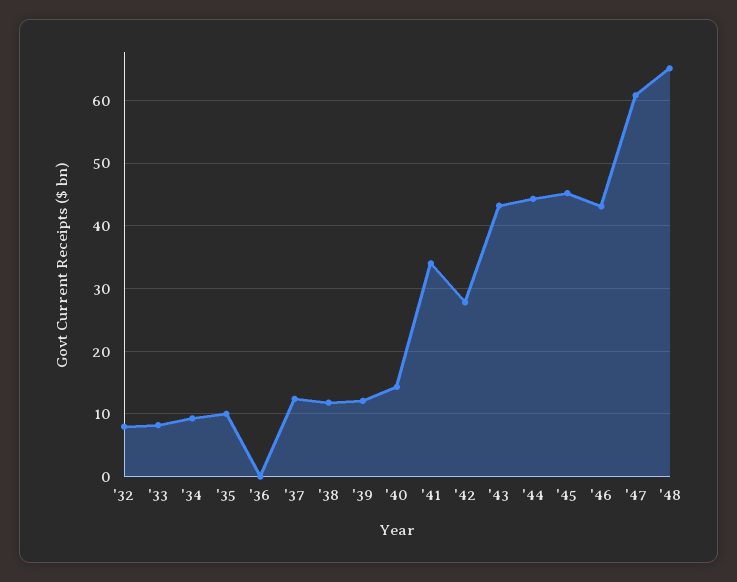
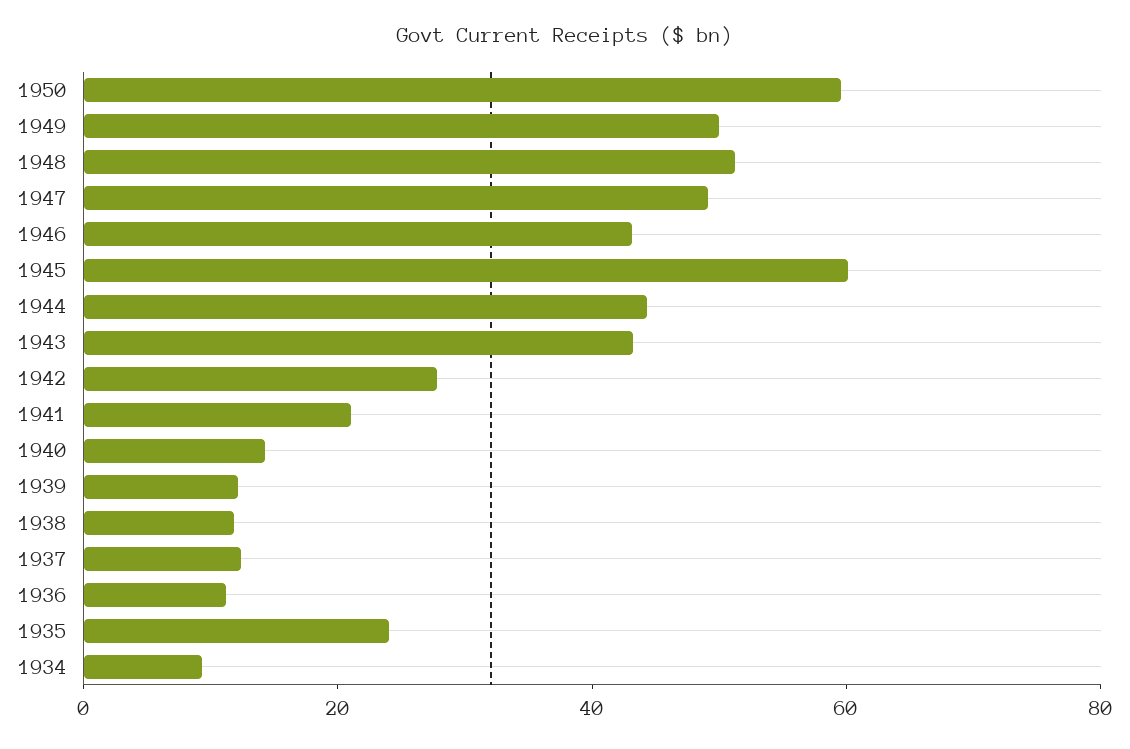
'32: 8 -> none
'33: 8 -> none
'35: 10 -> 25
'36: 0 -> 10
'41: 34 -> 20
'45: 45 -> 60
'47: 61 -> 50
'48: 65 -> 50
1950: none -> 60
1949: none -> 50

